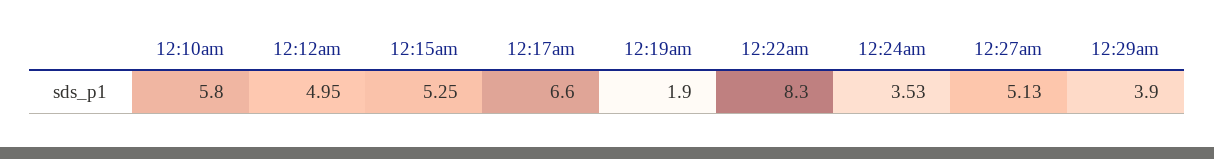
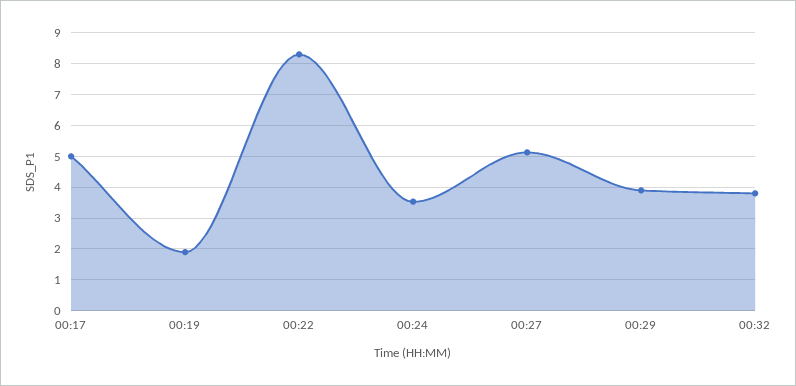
12:10am: 5.8 -> none
12:12am: 4.95 -> none
12:15am: 5.25 -> none
12:17am: 6.6 -> 5
00:32: none -> 3.8

